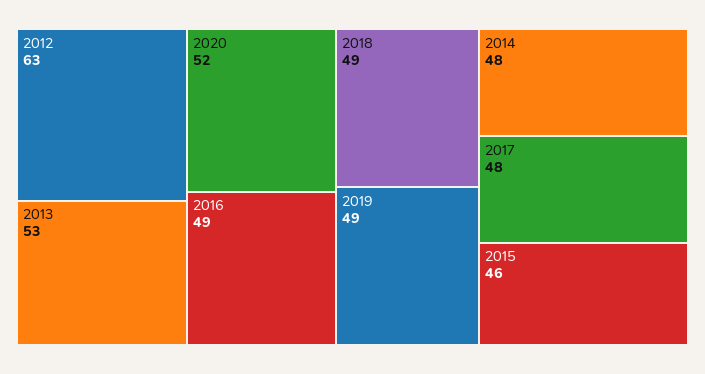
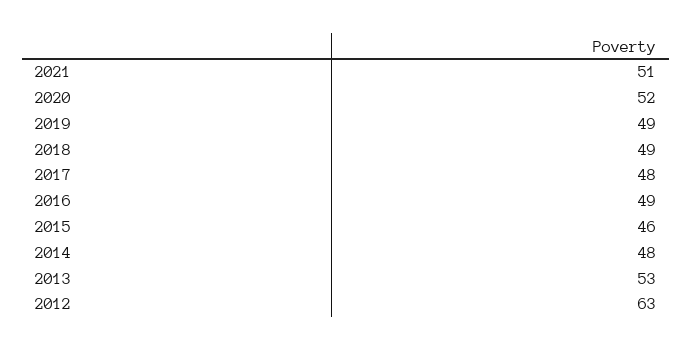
2021: none -> 51

